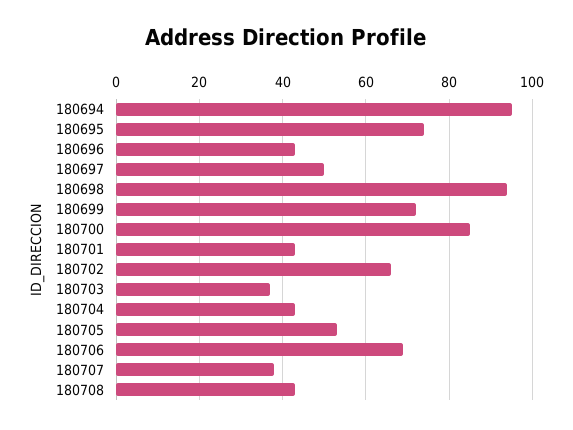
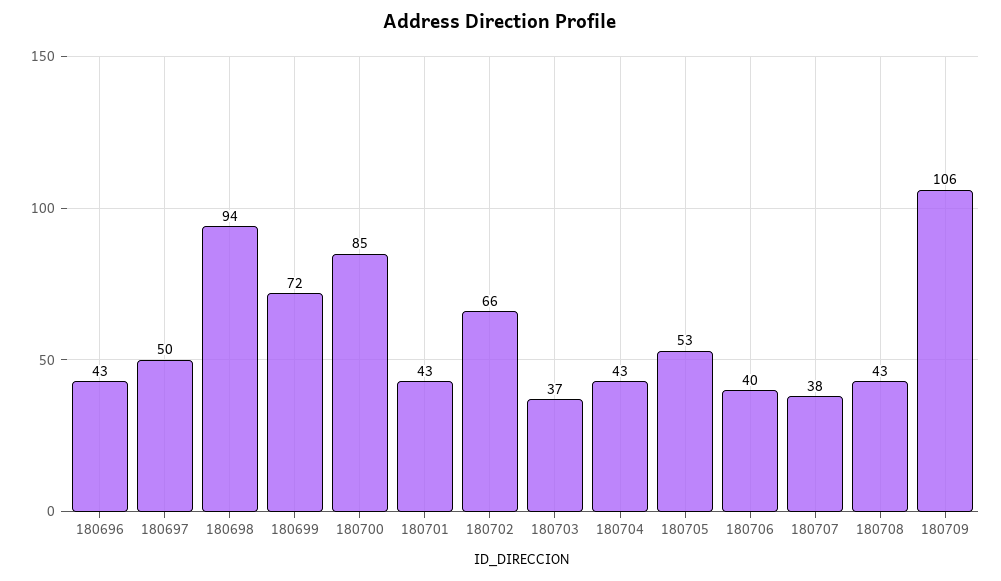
180694: 95 -> none
180695: 75 -> none
180706: 70 -> 40
180709: none -> 106

